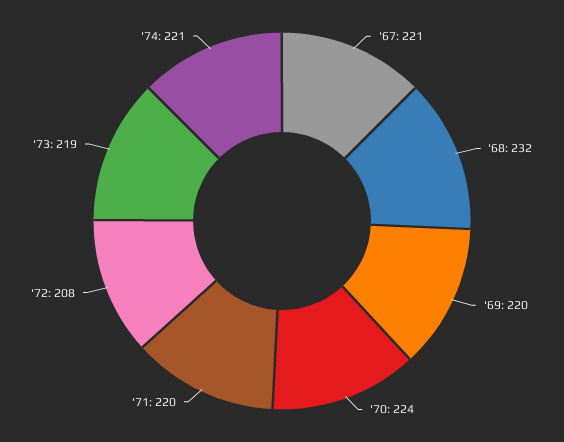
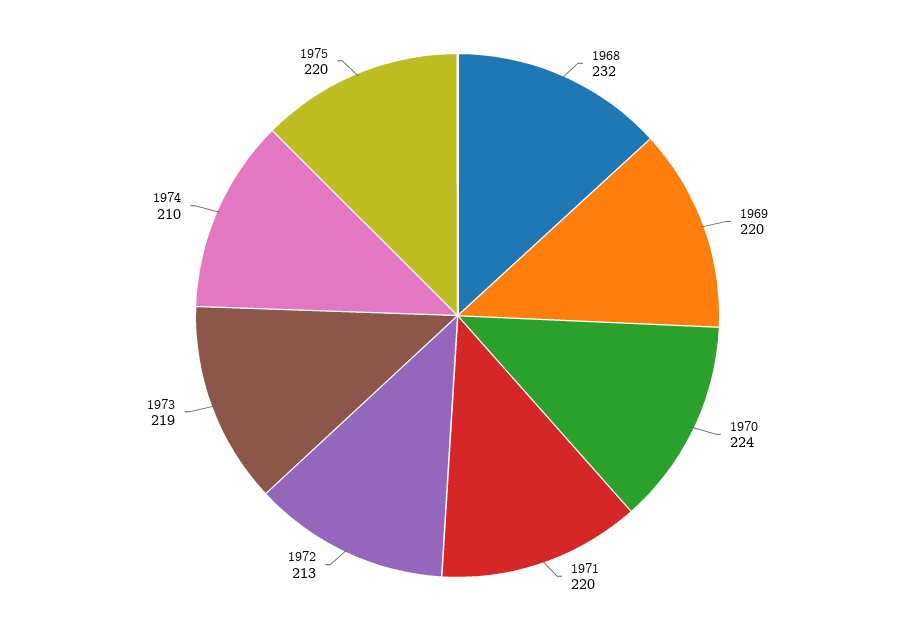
'67: 221 -> none
'72: 208 -> 213
'74: 221 -> 210
1975: none -> 220

